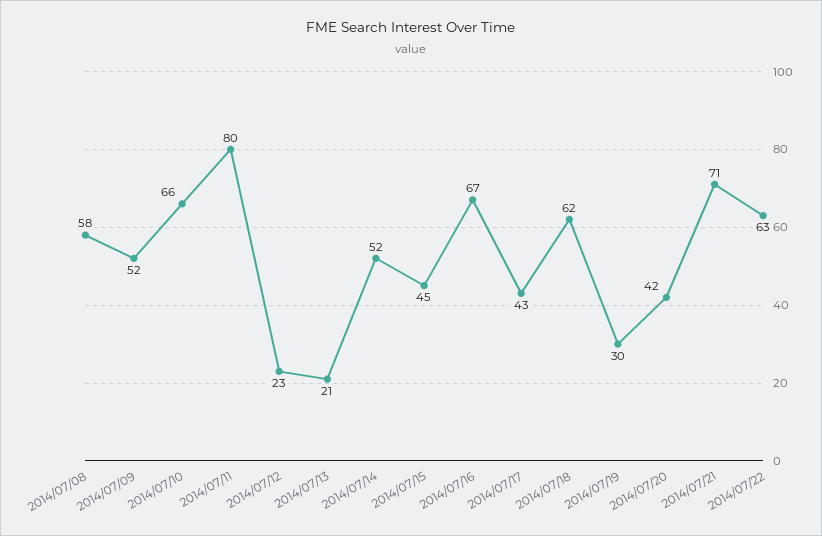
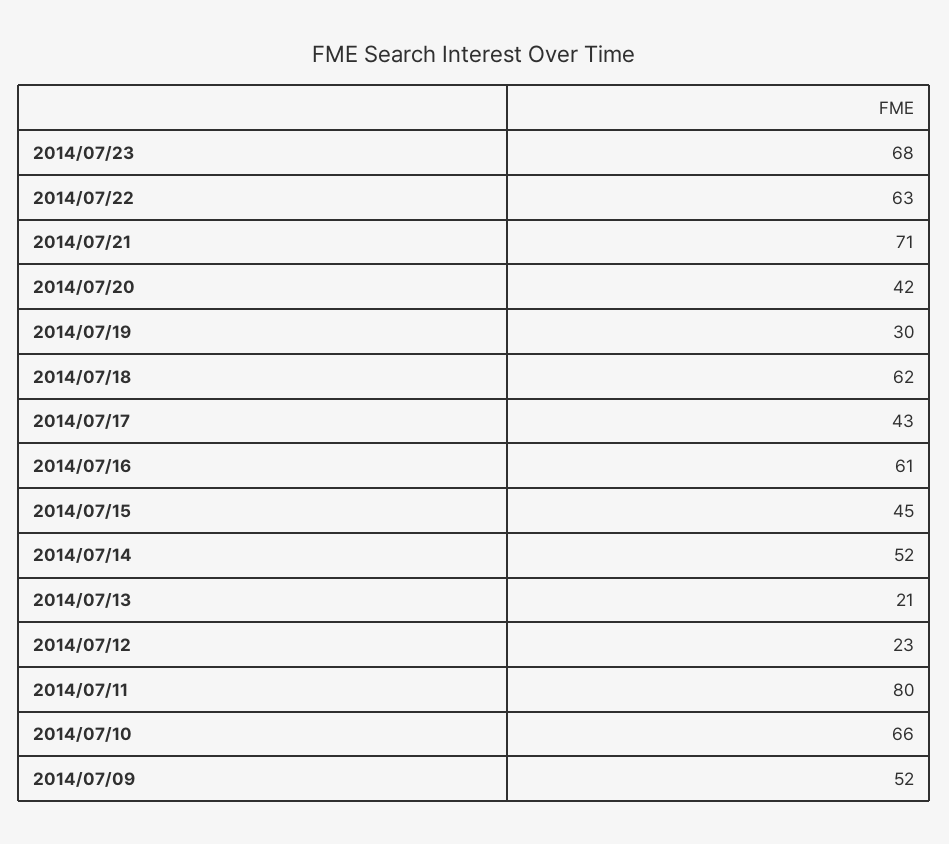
2014/07/08: 58 -> none
2014/07/16: 67 -> 61
2014/07/23: none -> 68

